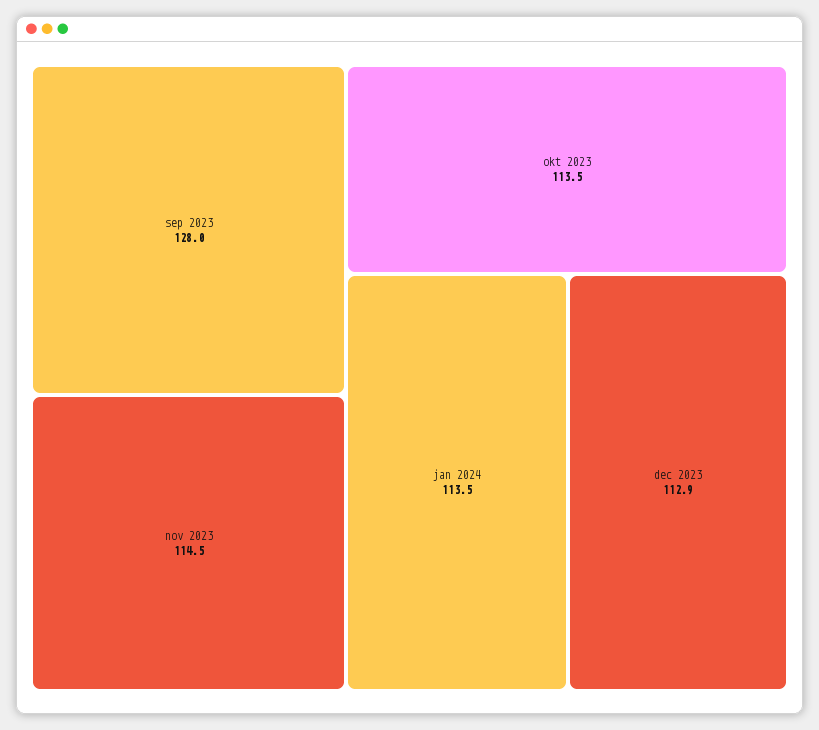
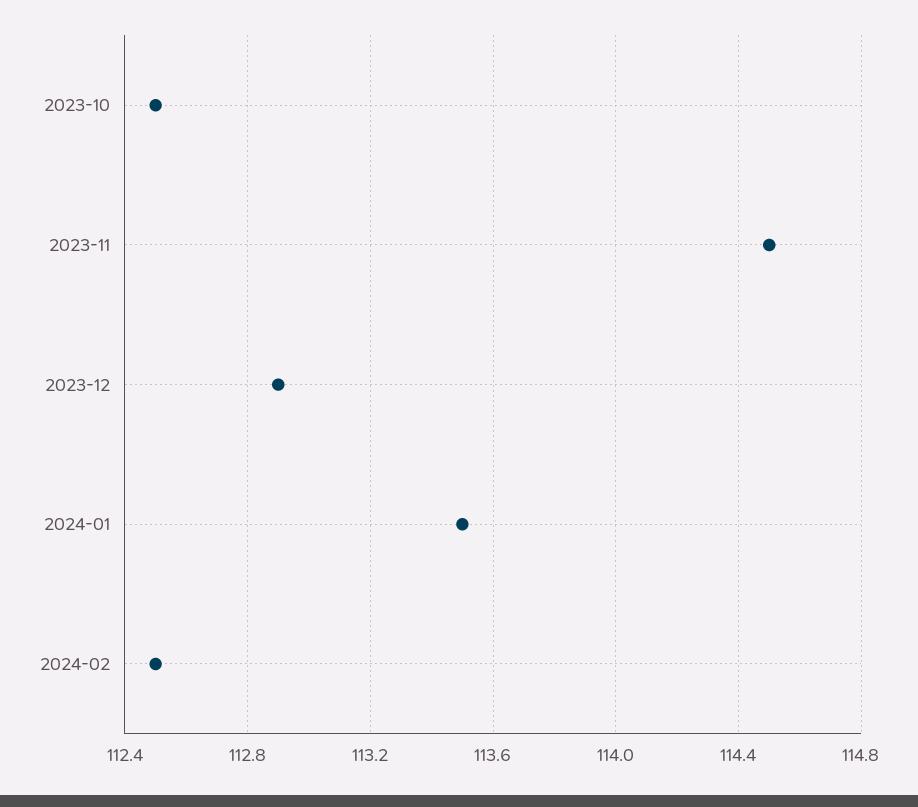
sep 2023: 128 -> none
okt 2023: 113.5 -> 112.5
2024-02: none -> 112.5

